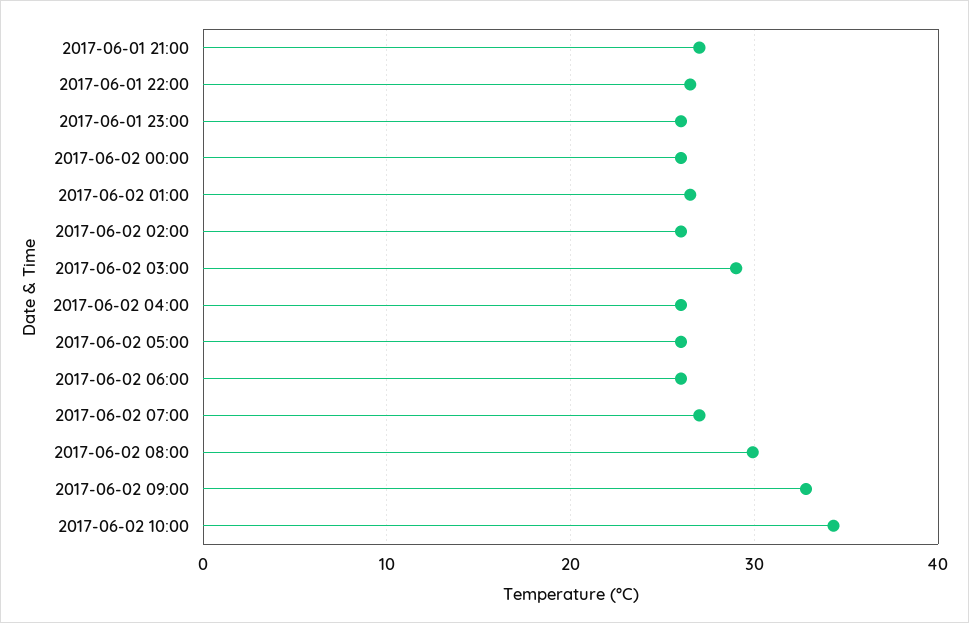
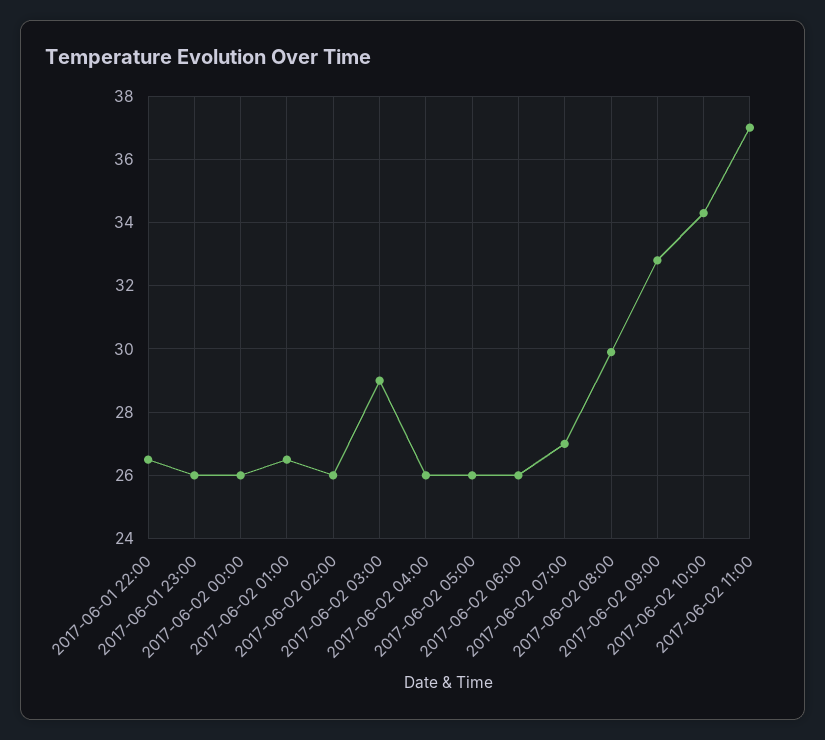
2017-06-01 21:00: 27 -> none
2017-06-02 11:00: none -> 37

